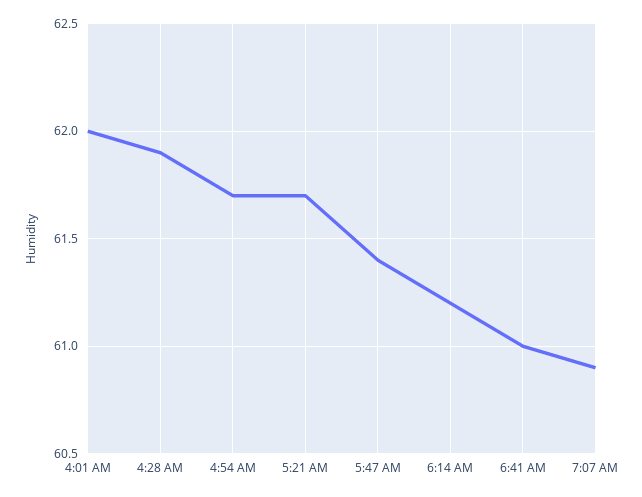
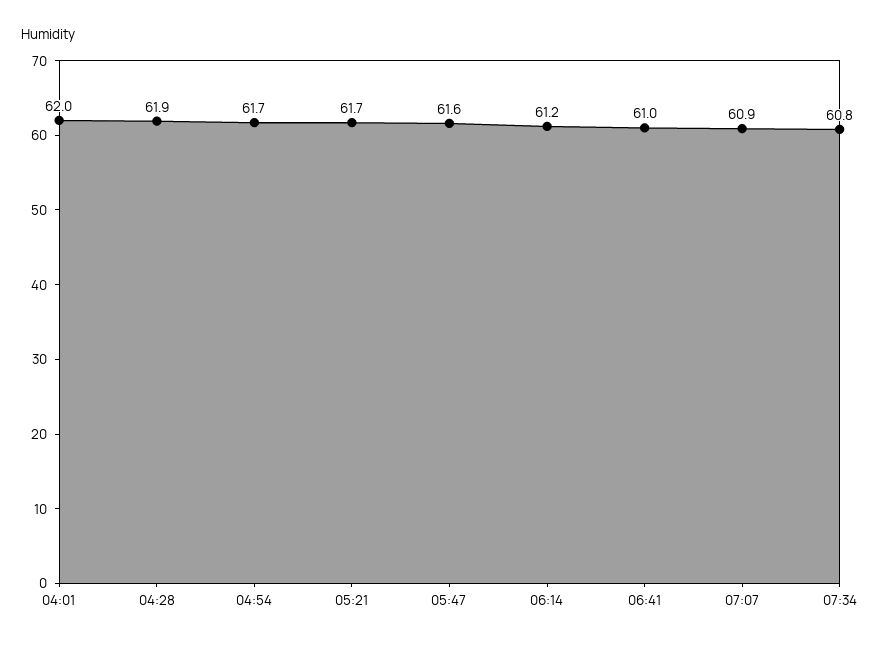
5:47 AM: 61.4 -> 61.6
07:34: none -> 60.8

